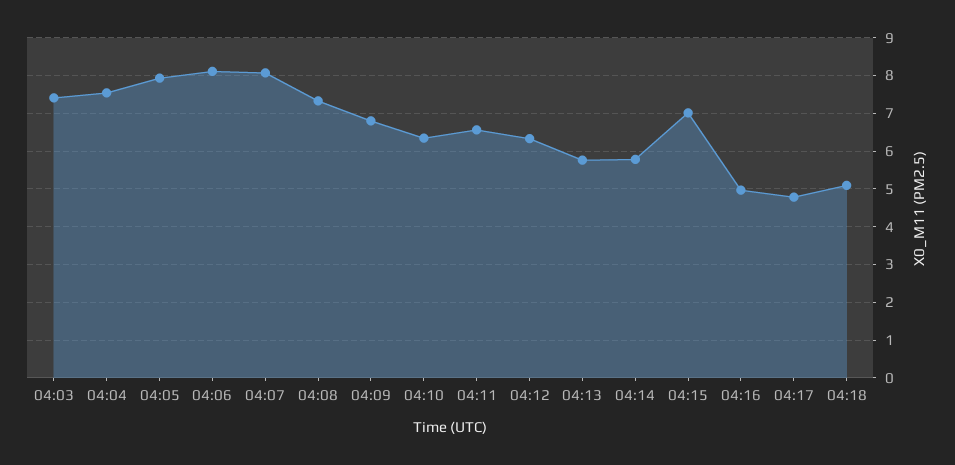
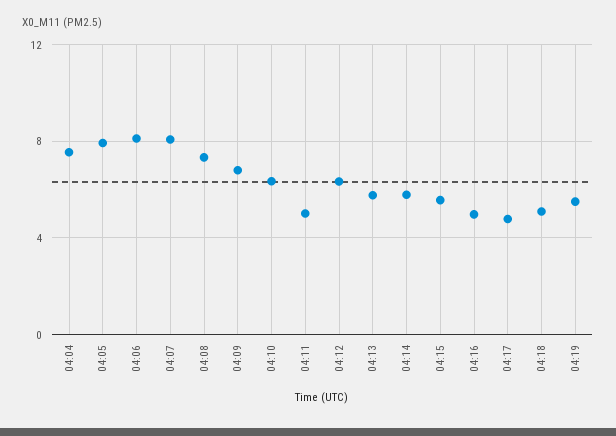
04:03: 7.4 -> none
04:11: 6.6 -> 5
04:15: 7 -> 5.5
04:19: none -> 5.5

